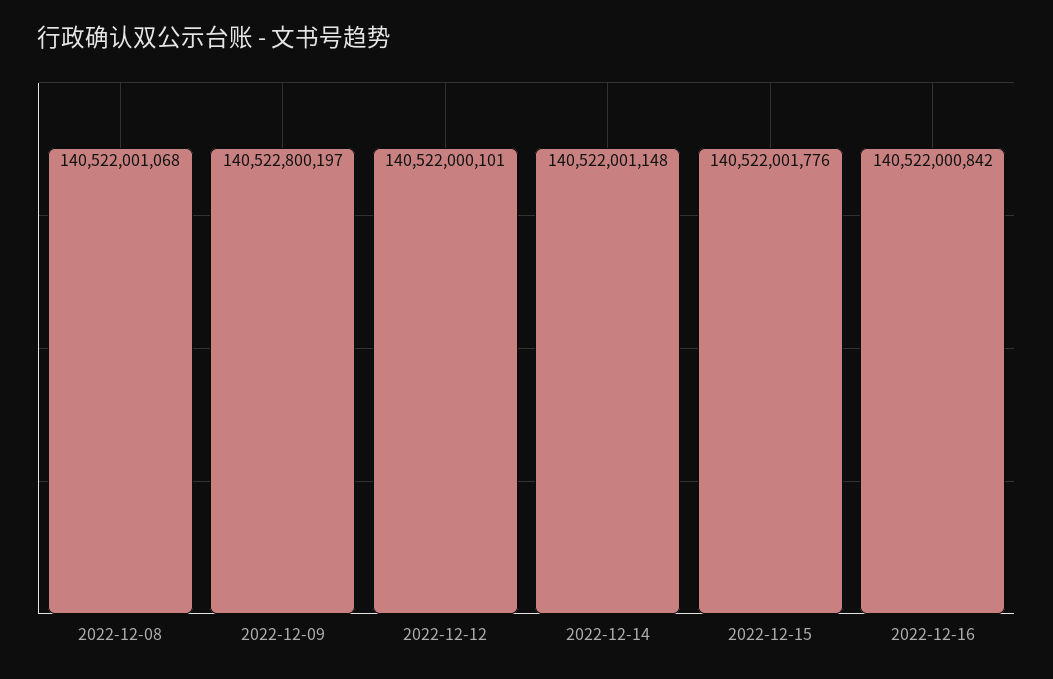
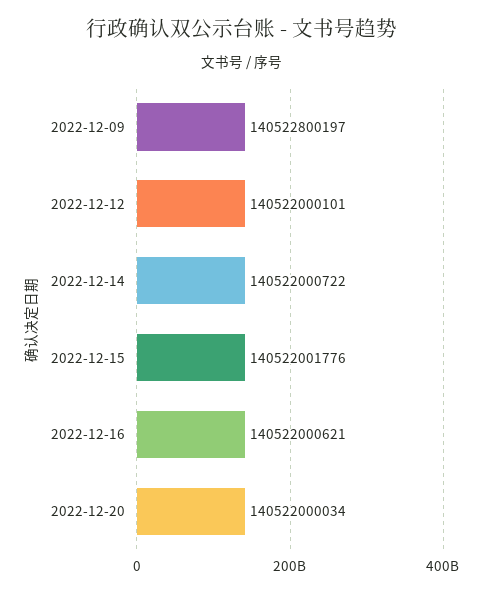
2022-12-08: 140522001068 -> none
2022-12-14: 140522001148 -> 140522000722
2022-12-16: 140522000842 -> 140522000621
2022-12-20: none -> 140522000034

